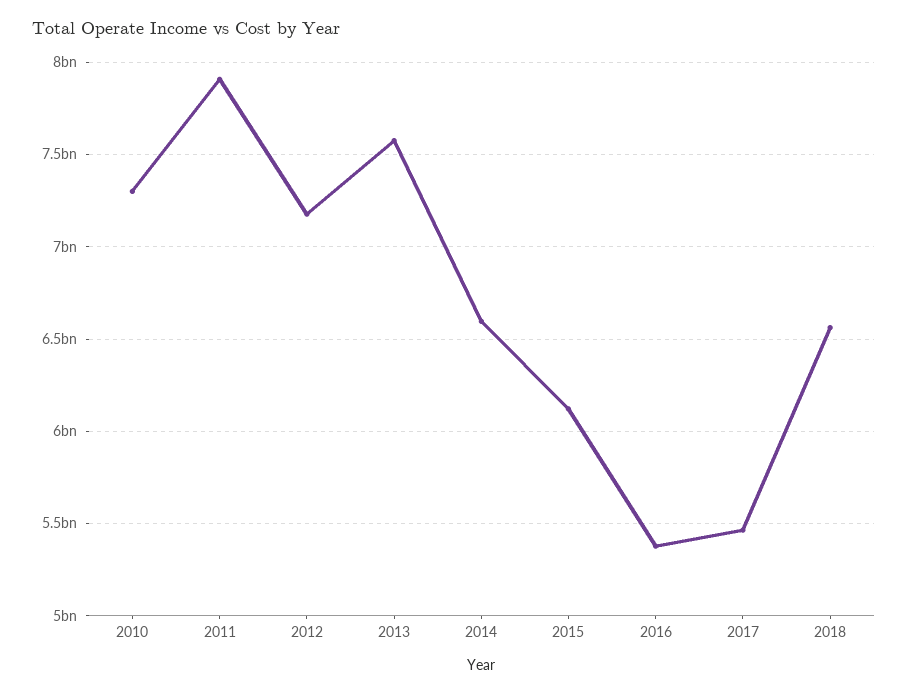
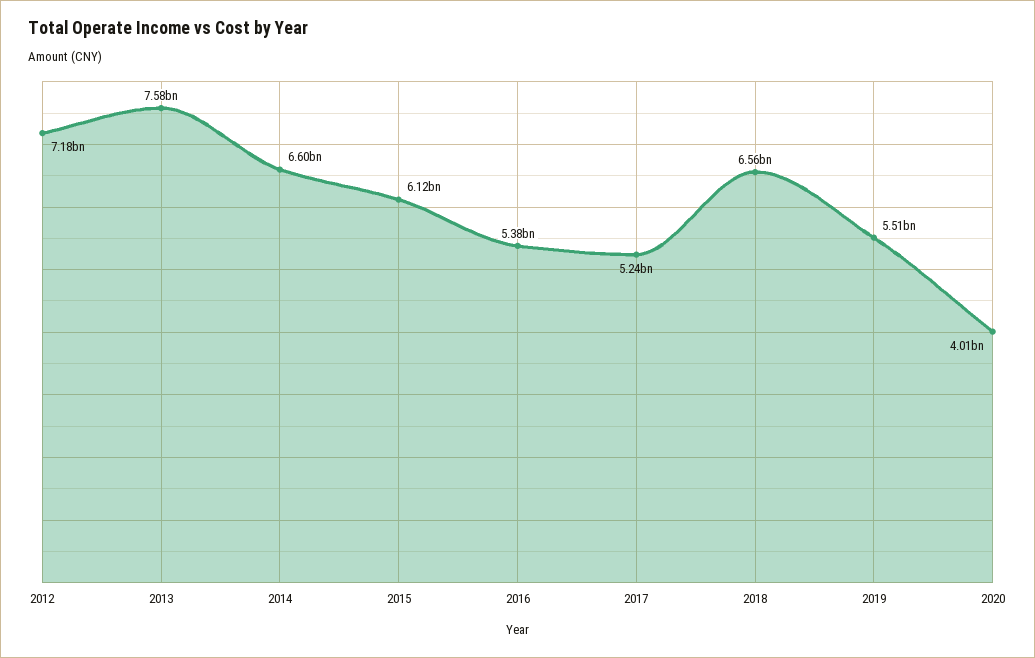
2010: 7300000000 -> none
2011: 7900000000 -> none
2017: 5450000000 -> 5240000000
2019: none -> 5510000000
2020: none -> 4010000000

